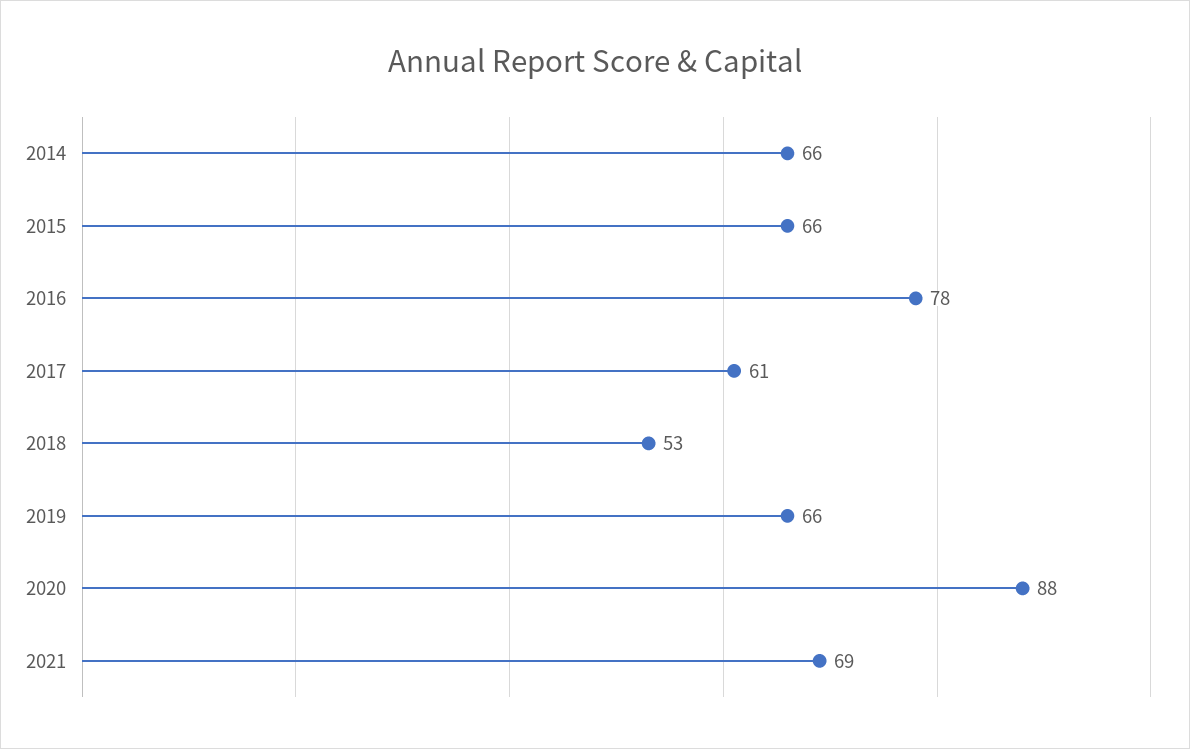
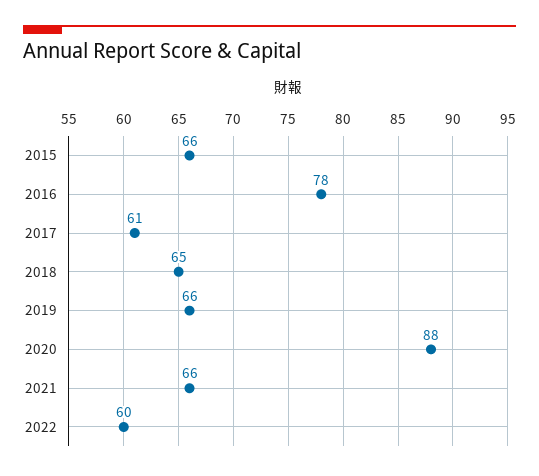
2014: 66 -> none
2018: 53 -> 65
2021: 69 -> 66
2022: none -> 60

